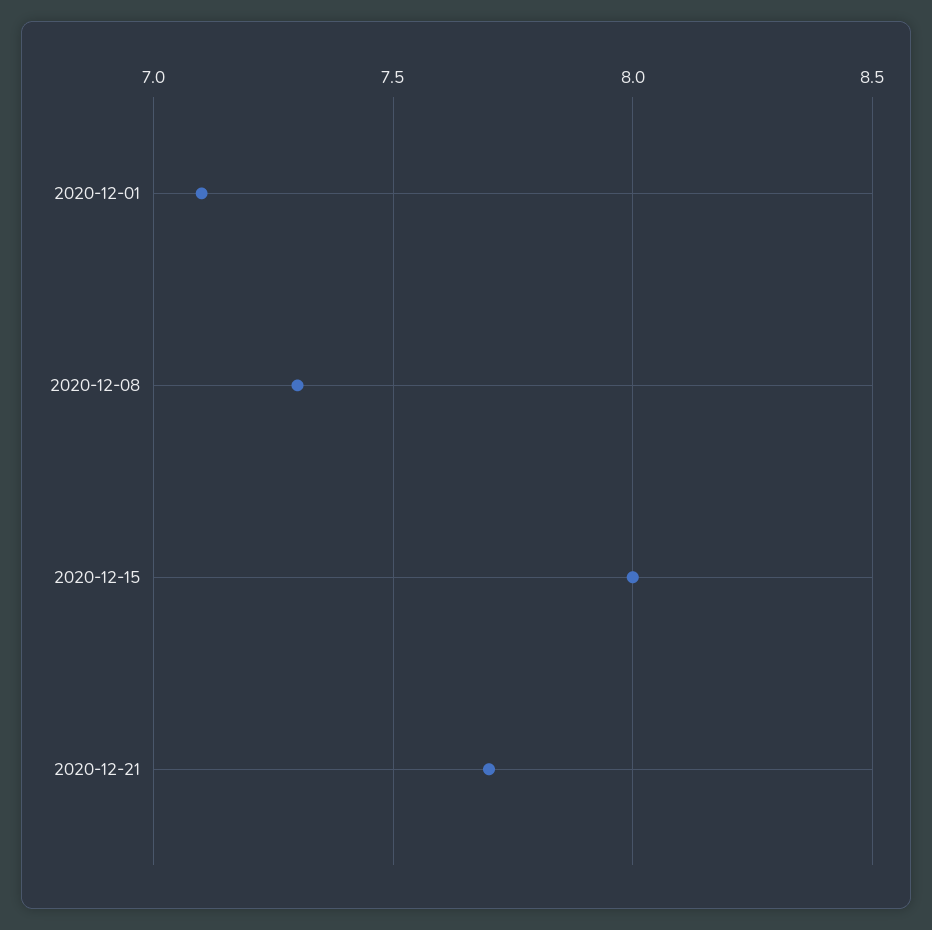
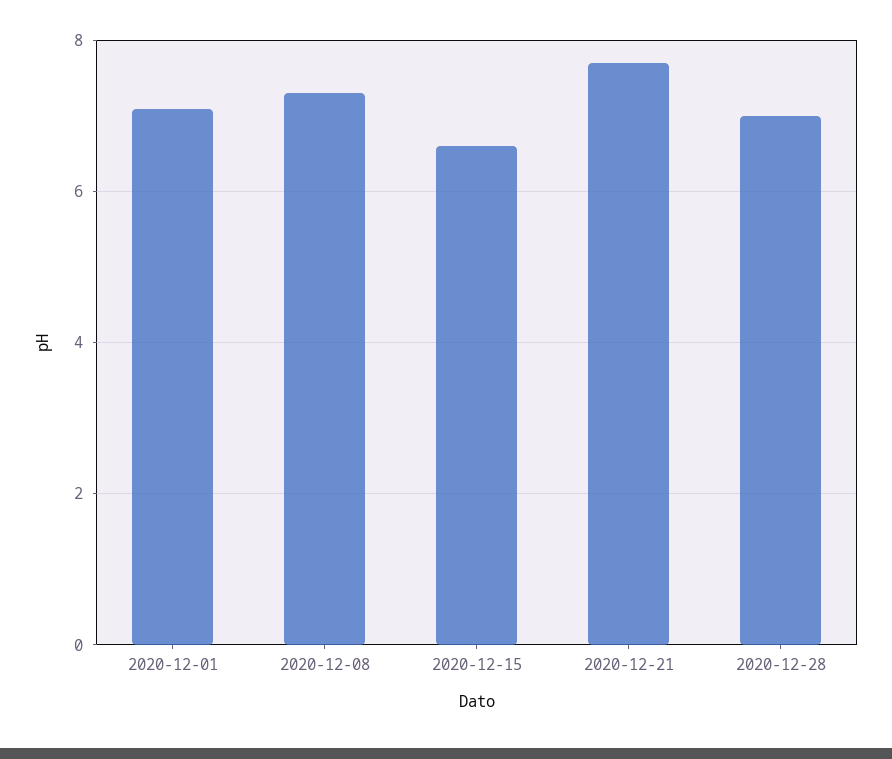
2020-12-15: 8 -> 6.5
2020-12-28: none -> 7

